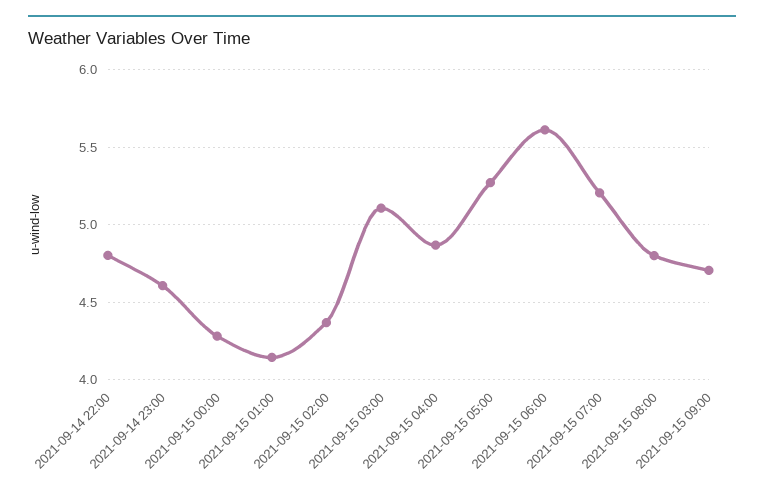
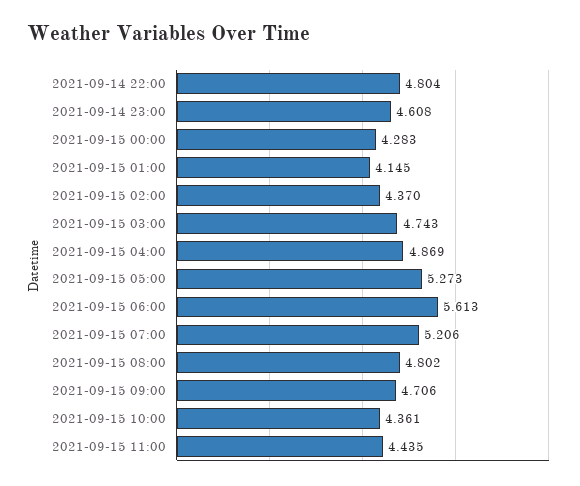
2021-09-15 03:00: 5.1 -> 4.743
2021-09-15 10:00: none -> 4.361
2021-09-15 11:00: none -> 4.435

